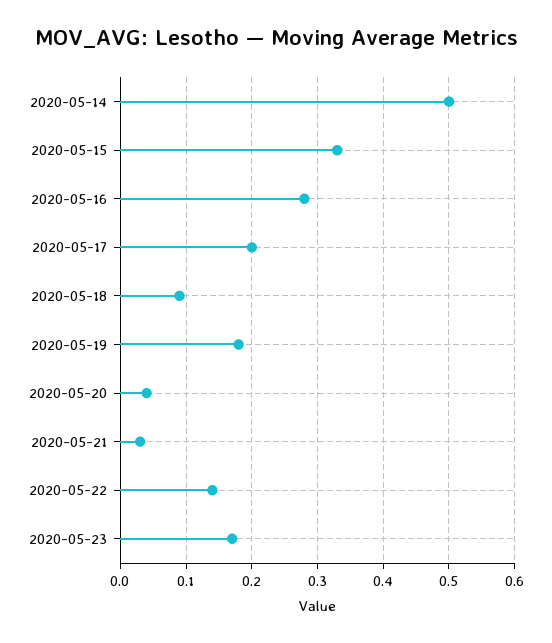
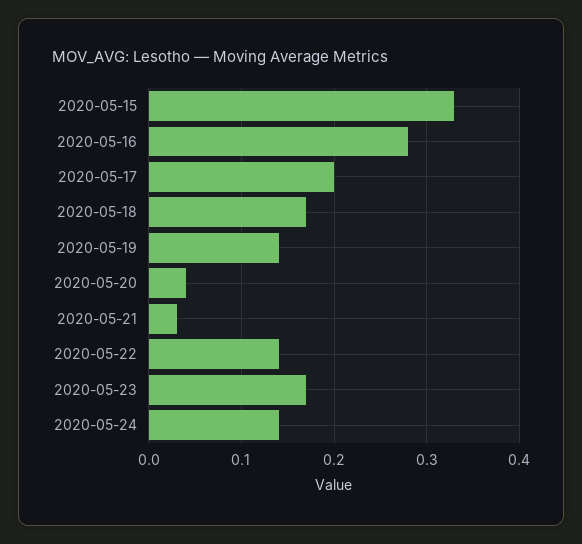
2020-05-14: 0.5 -> none
2020-05-18: 0.09 -> 0.17
2020-05-19: 0.18 -> 0.14
2020-05-24: none -> 0.14

